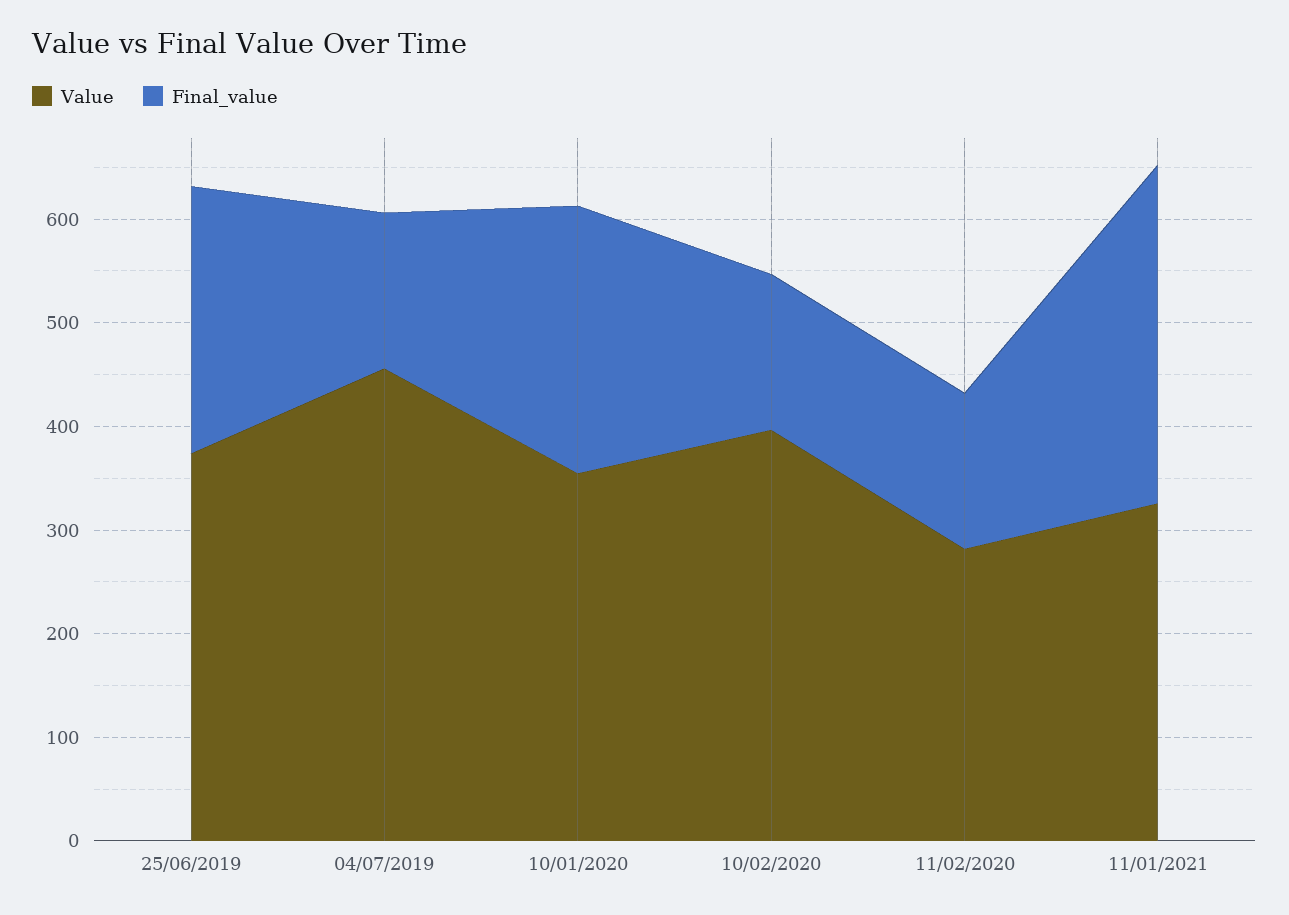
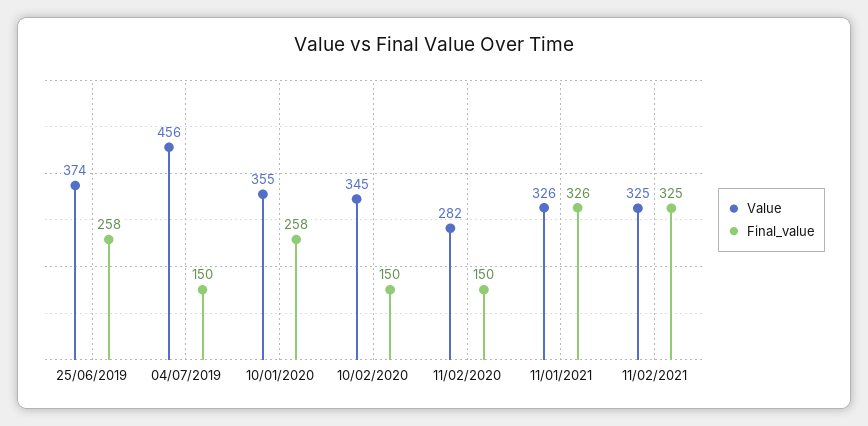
Value, 10/02/2020: 400 -> 345
Value, 11/02/2021: none -> 325
Final_value, 11/02/2021: none -> 325

